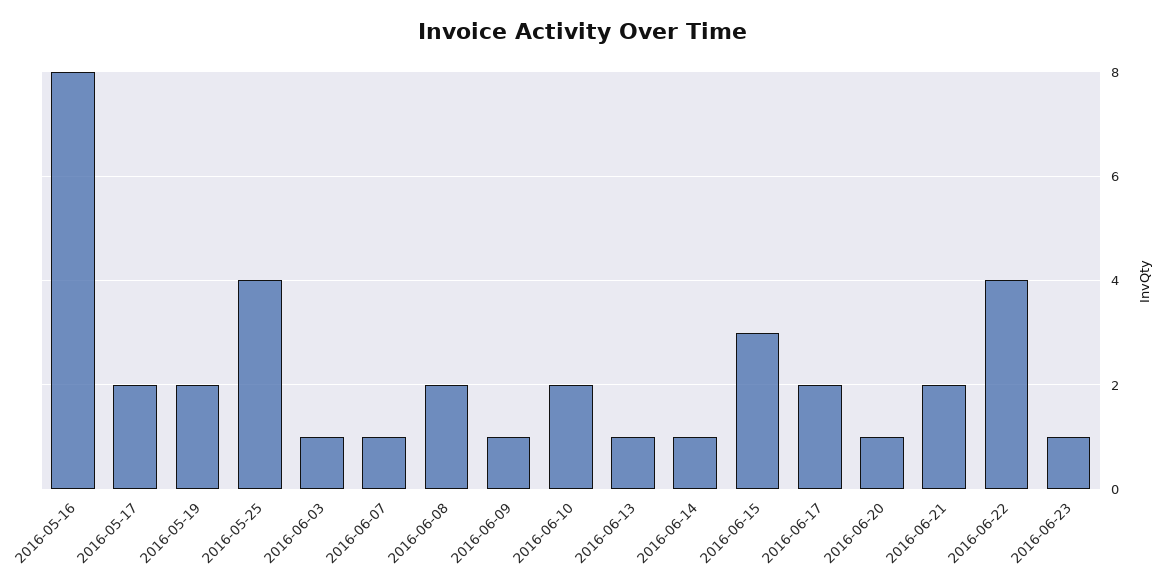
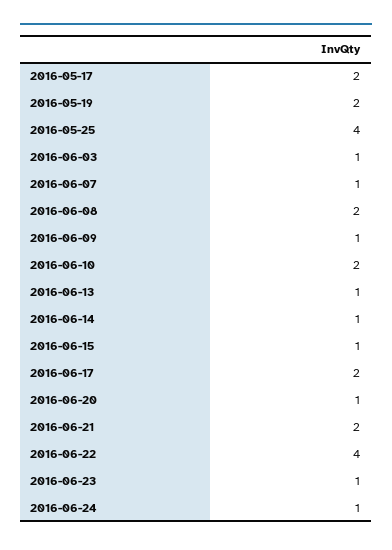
2016-05-16: 8 -> none
2016-06-15: 3 -> 1
2016-06-24: none -> 1

